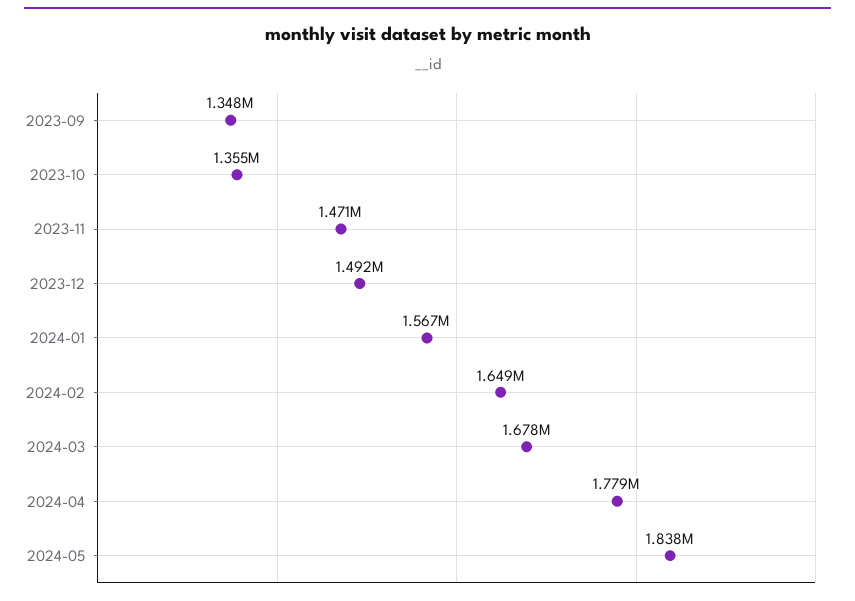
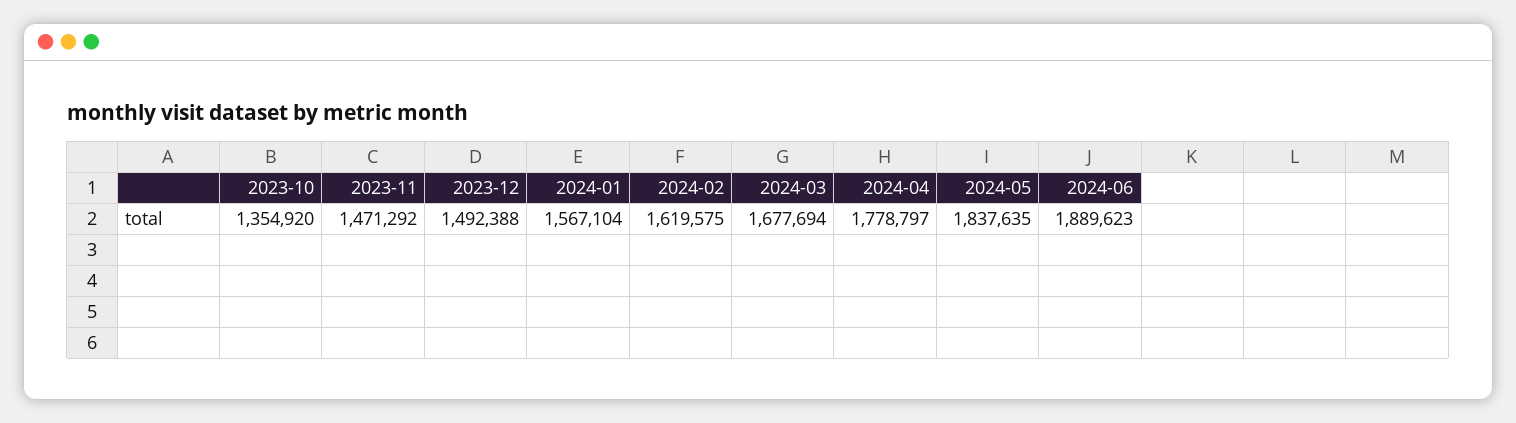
2023-09: 1348000 -> none
2024-02: 1649000 -> 1619575
2024-06: none -> 1889623

